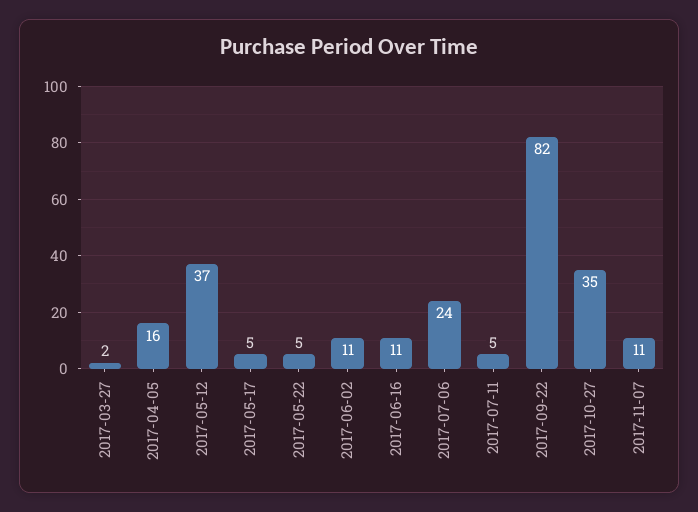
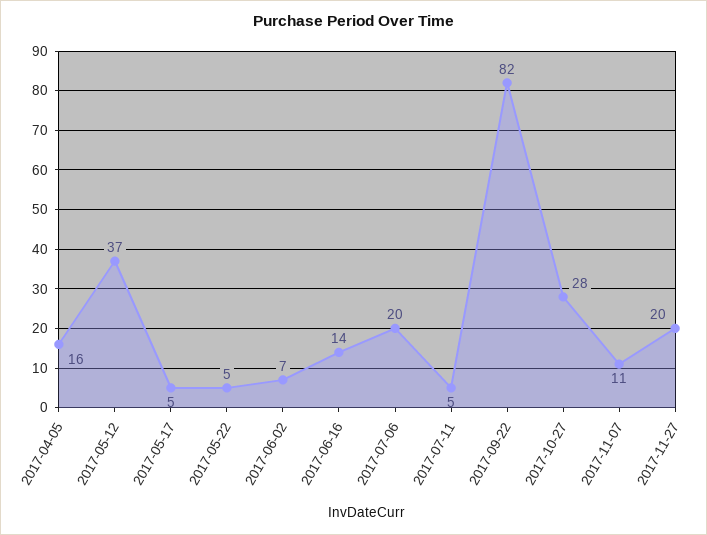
2017-03-27: 2 -> none
2017-06-02: 11 -> 7
2017-06-16: 11 -> 14
2017-07-06: 24 -> 20
2017-10-27: 35 -> 28
2017-11-27: none -> 20

